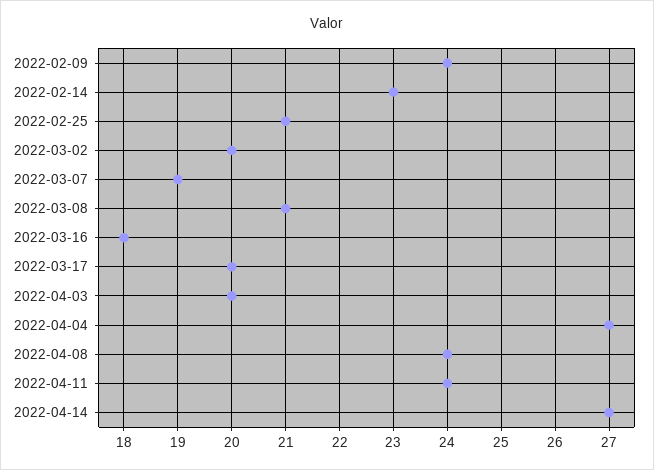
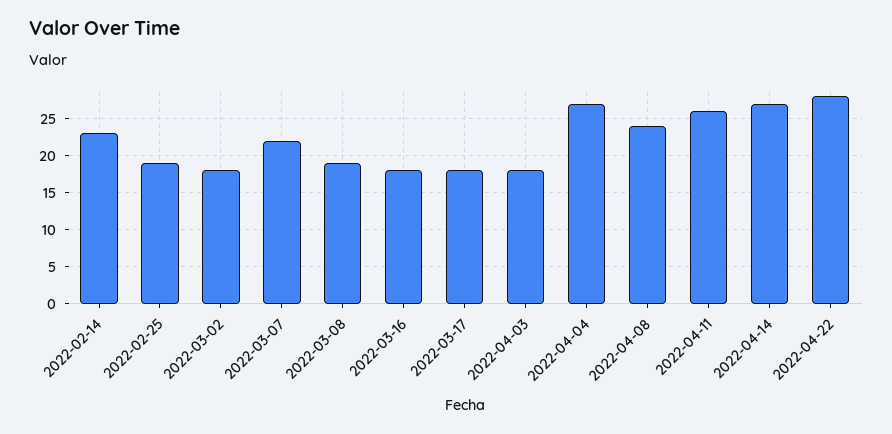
2022-02-09: 24 -> none
2022-02-25: 21 -> 19
2022-03-02: 20 -> 18
2022-03-07: 19 -> 22
2022-03-08: 21 -> 19
2022-03-17: 20 -> 18
2022-04-03: 20 -> 18
2022-04-11: 24 -> 26
2022-04-22: none -> 28

